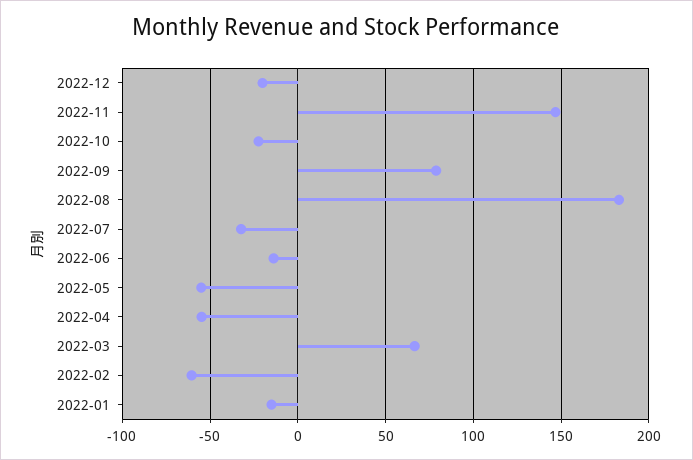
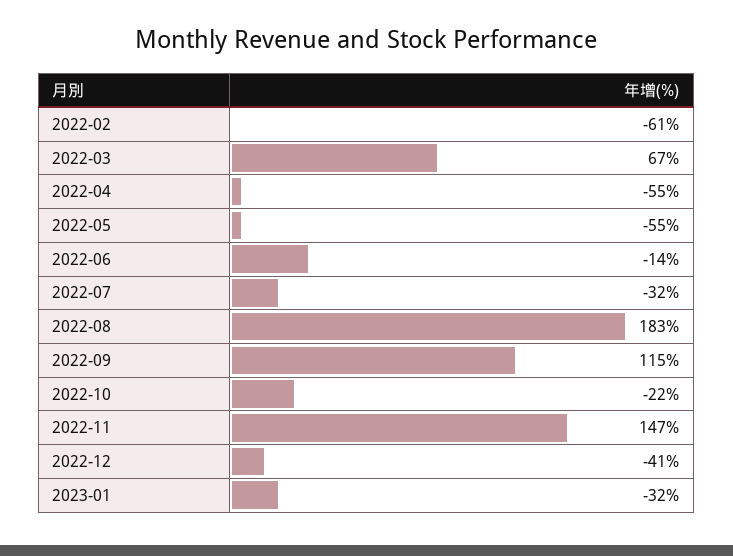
2022-12: -20 -> -41
2022-09: 80 -> 115
2022-01: -15 -> none
2023-01: none -> -32

